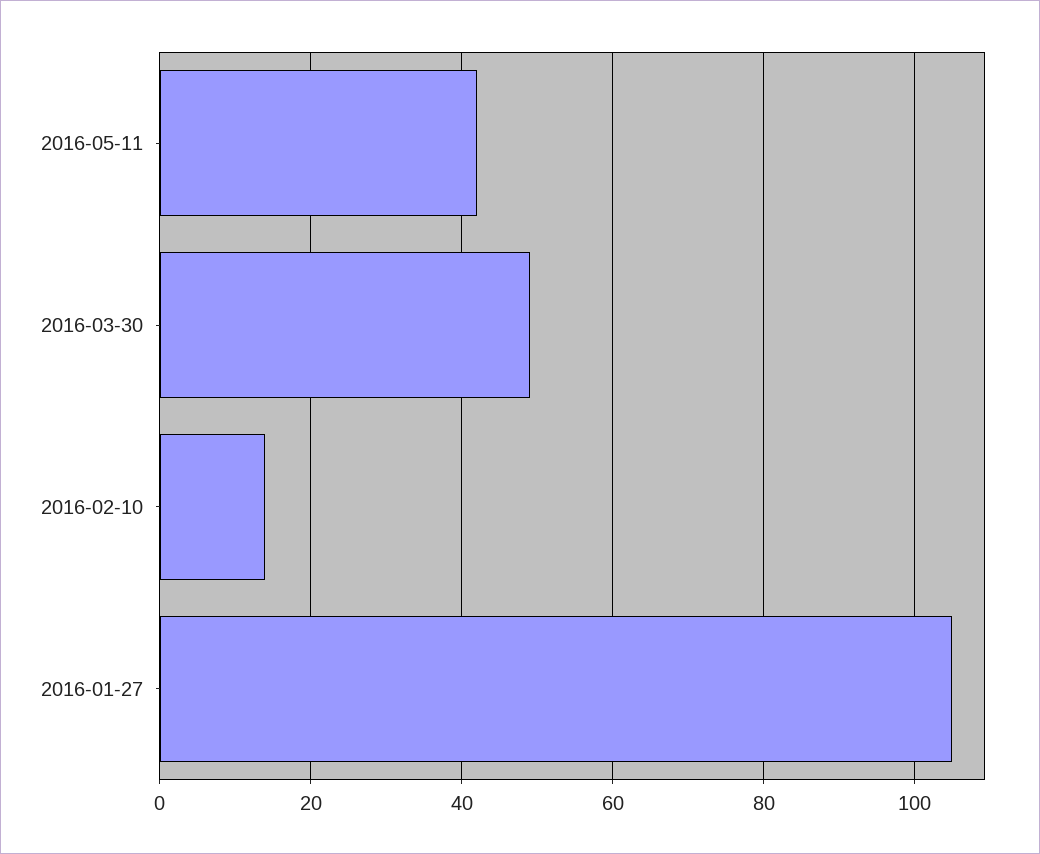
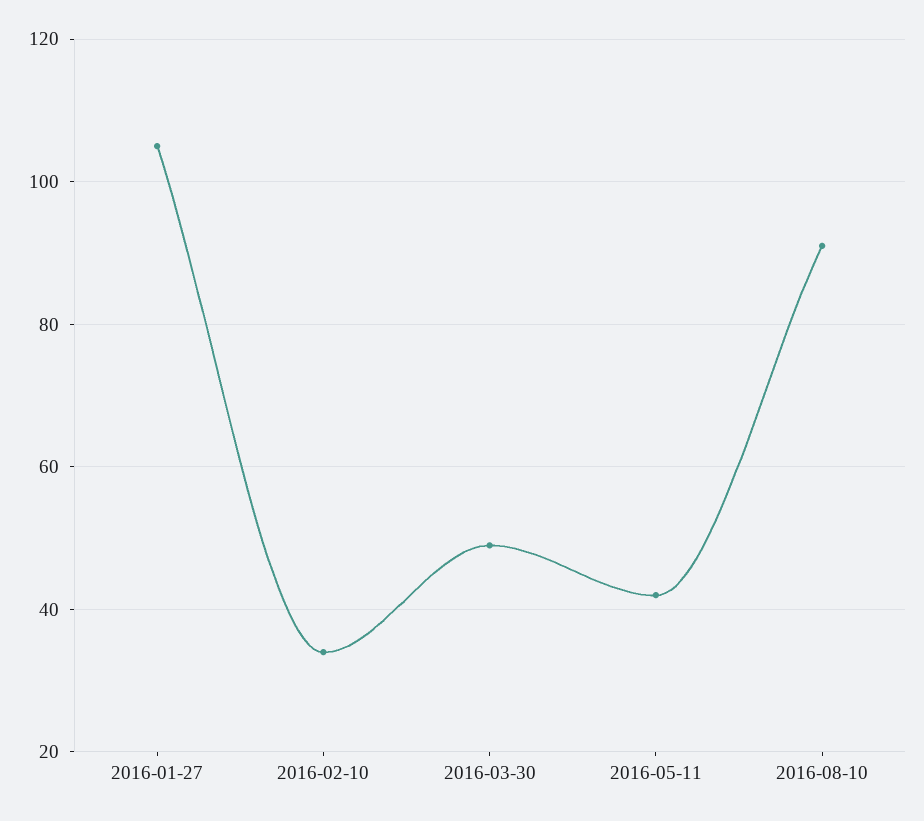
2016-02-10: 15 -> 35
2016-08-10: none -> 90

